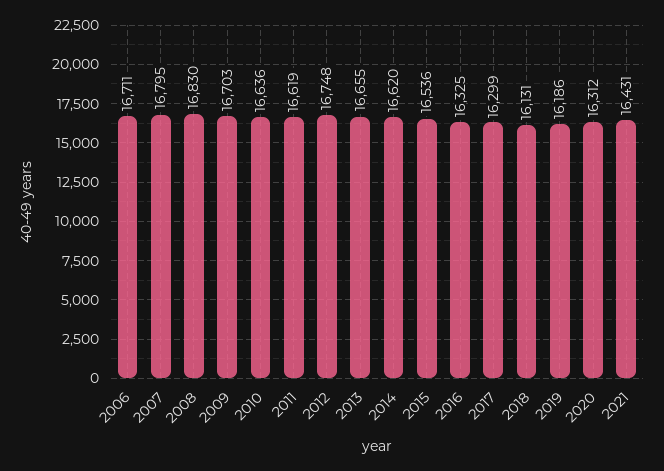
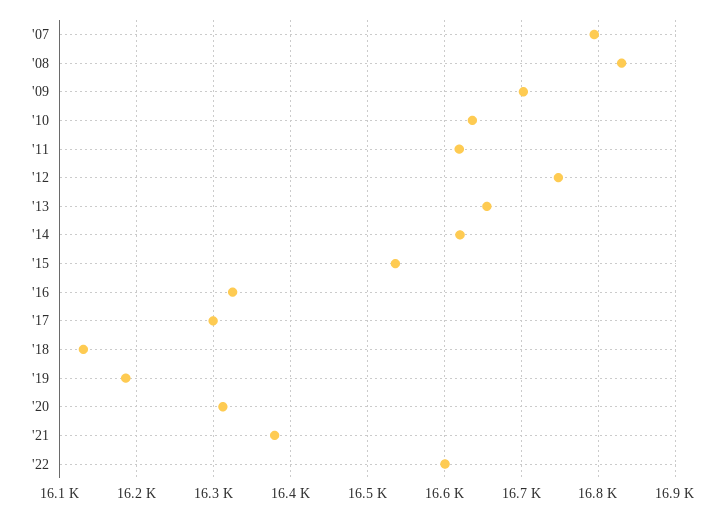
2006: 16711 -> none
2021: 16431 -> 16380
'22: none -> 16600

